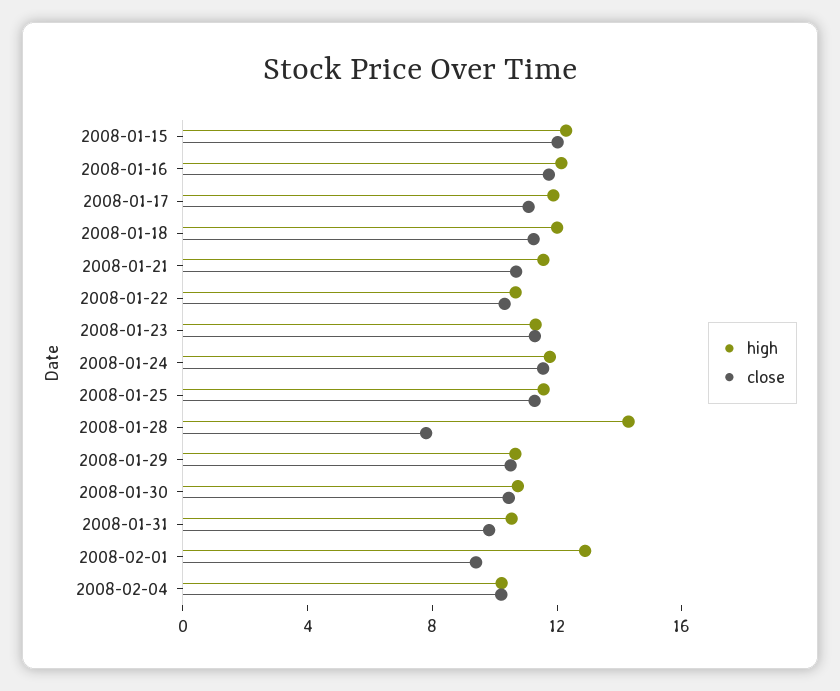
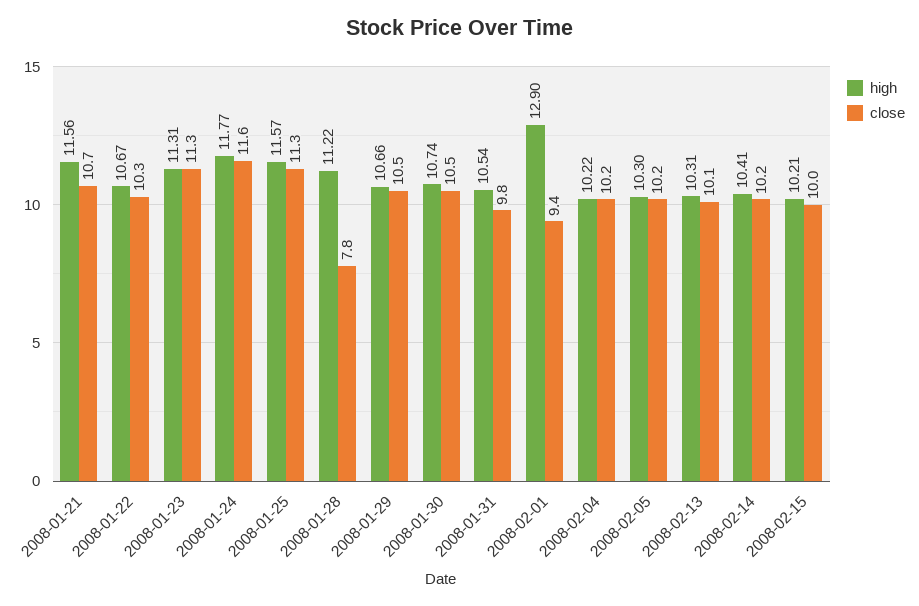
high, 2008-01-15: 12 -> none
close, 2008-01-15: 12 -> none
high, 2008-01-16: 12 -> none
close, 2008-01-16: 12 -> none
high, 2008-01-17: 12 -> none
close, 2008-01-17: 11 -> none
high, 2008-01-18: 12 -> none
close, 2008-01-18: 11 -> none
high, 2008-01-28: 14 -> 11.22
high, 2008-02-05: none -> 10.3
close, 2008-02-05: none -> 10.2
high, 2008-02-13: none -> 10.31
close, 2008-02-13: none -> 10.1
high, 2008-02-14: none -> 10.41
close, 2008-02-14: none -> 10.2
high, 2008-02-15: none -> 10.21
close, 2008-02-15: none -> 10

